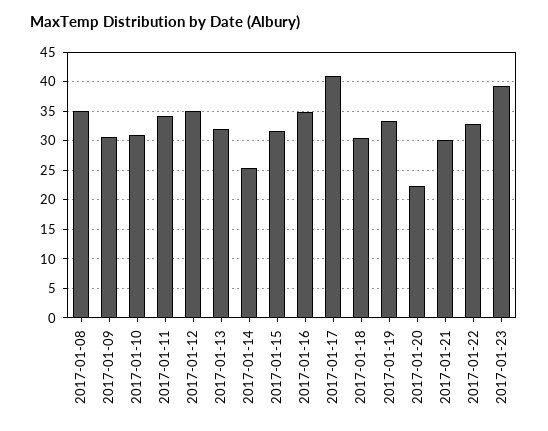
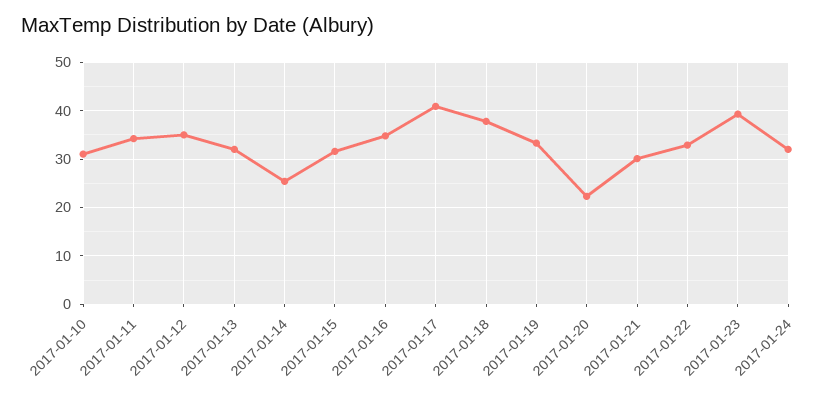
2017-01-08: 35 -> none
2017-01-09: 30 -> none
2017-01-18: 30 -> 38
2017-01-24: none -> 32

